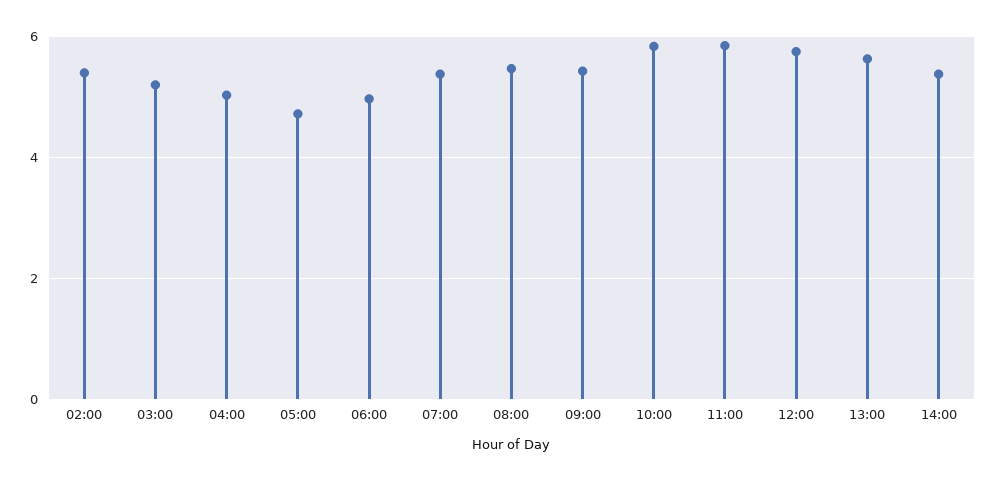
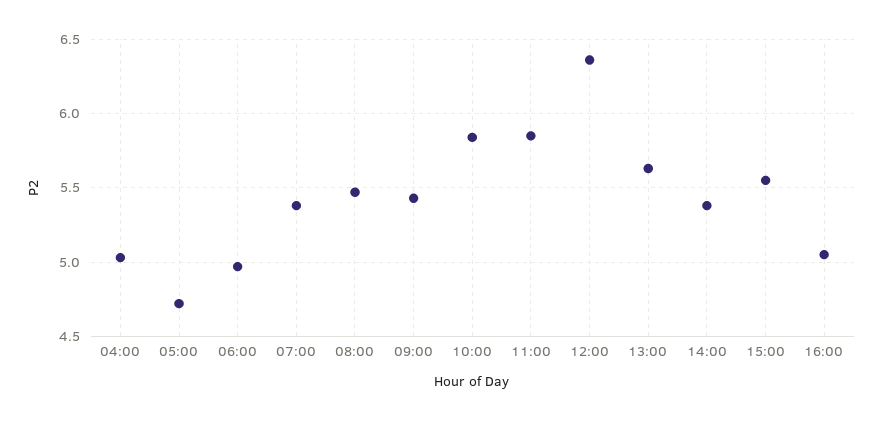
02:00: 5.4 -> none
03:00: 5.2 -> none
12:00: 5.8 -> 6.35
15:00: none -> 5.55
16:00: none -> 5.05

